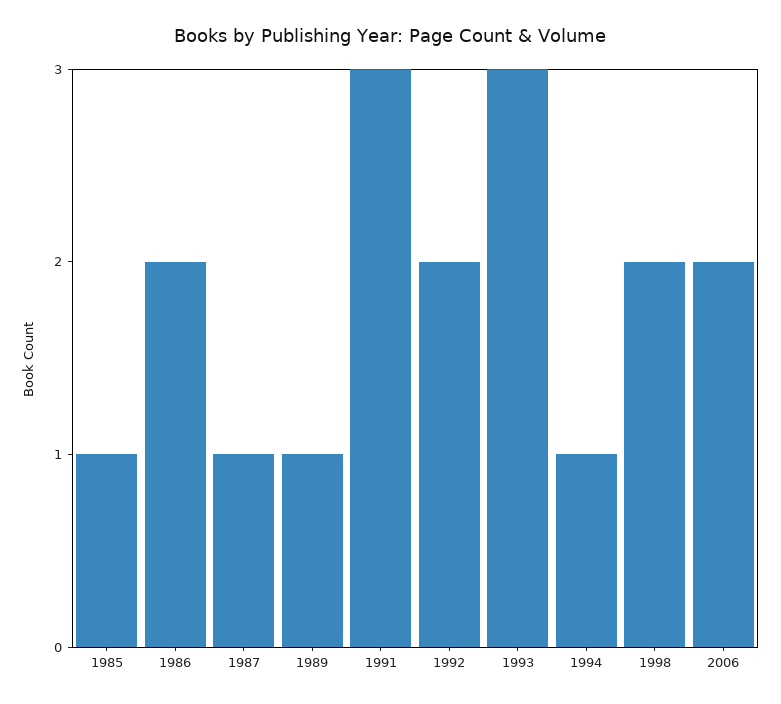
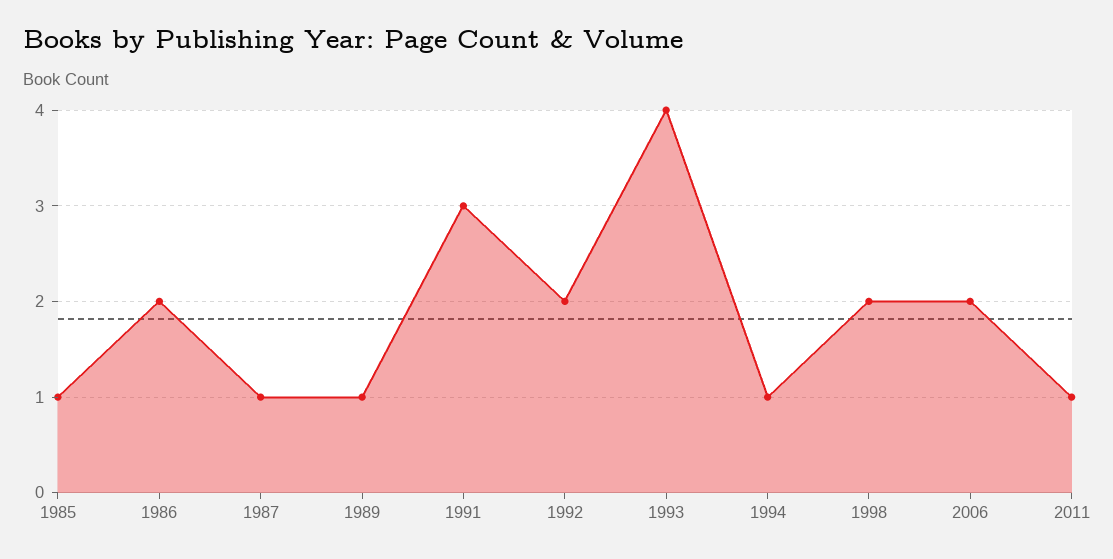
1993: 3 -> 4
2011: none -> 1

